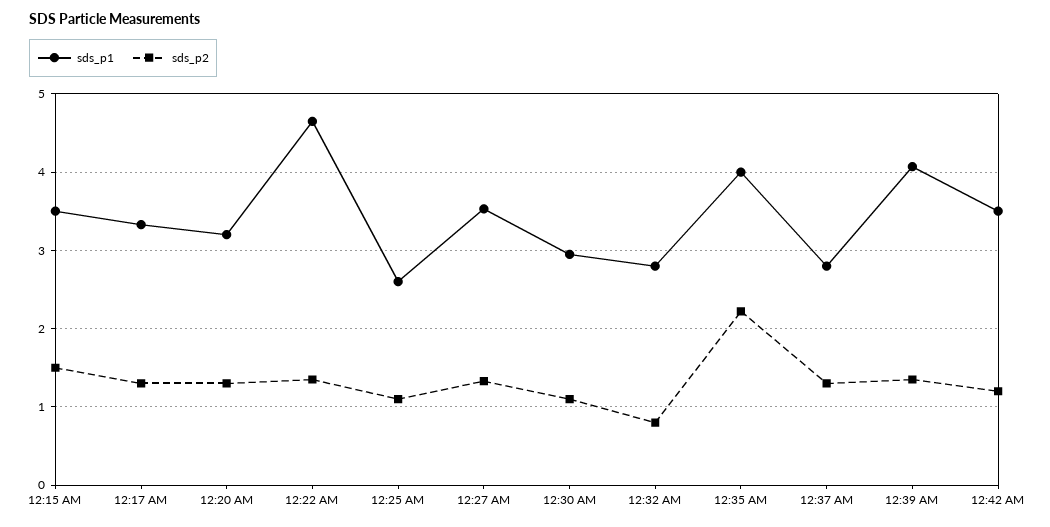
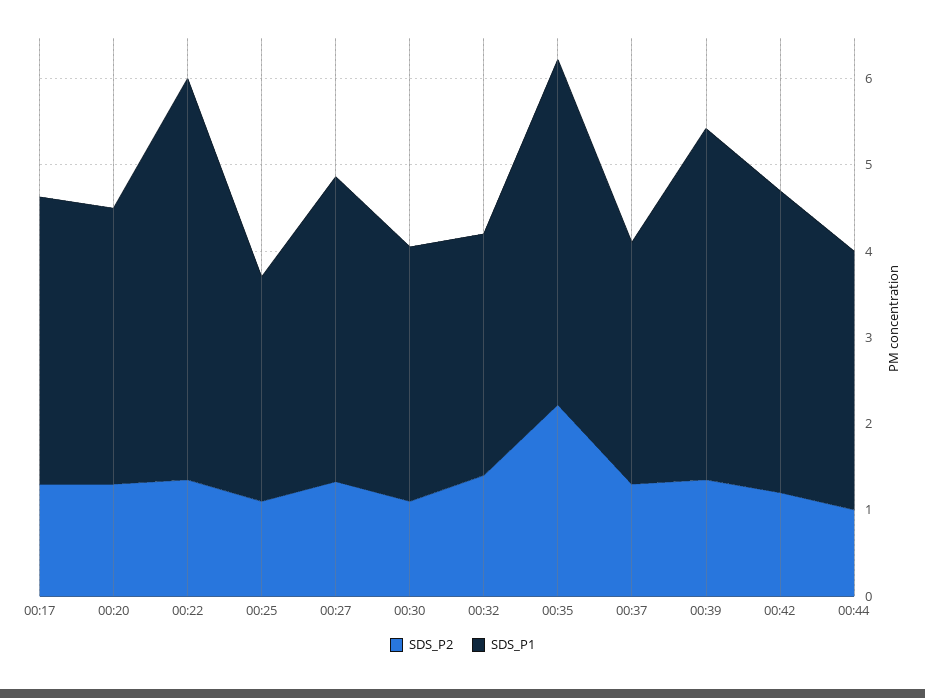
sds_p1, 12:15 AM: 3.5 -> none
sds_p2, 12:15 AM: 1.5 -> none
sds_p2, 12:32 AM: 0.8 -> 1.4
sds_p2, 00:44: none -> 1
sds_p1, 00:44: none -> 3

